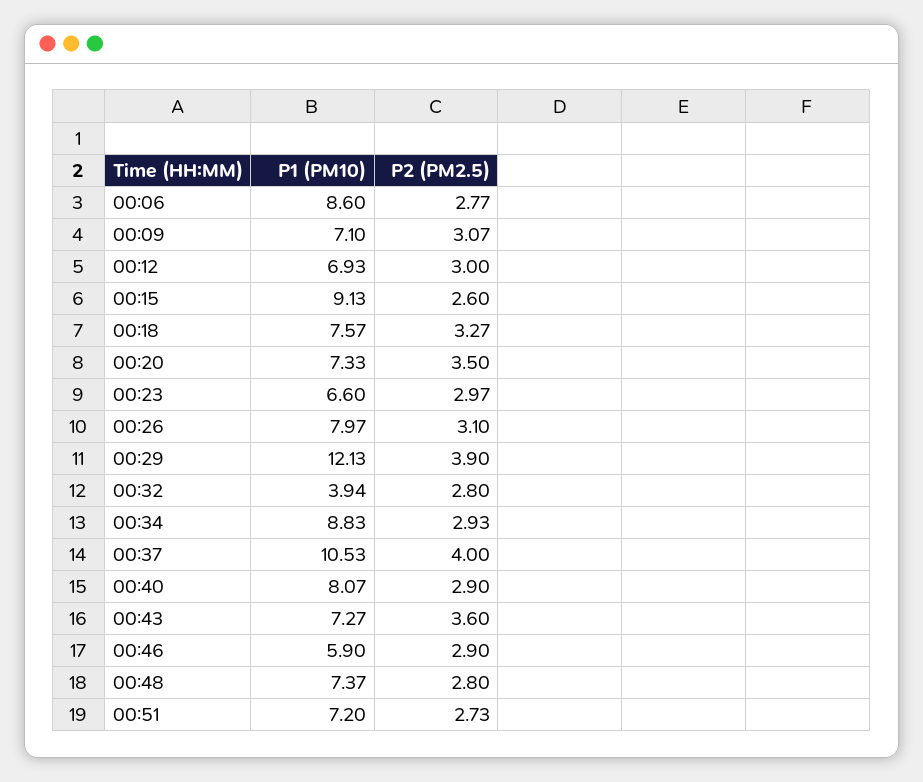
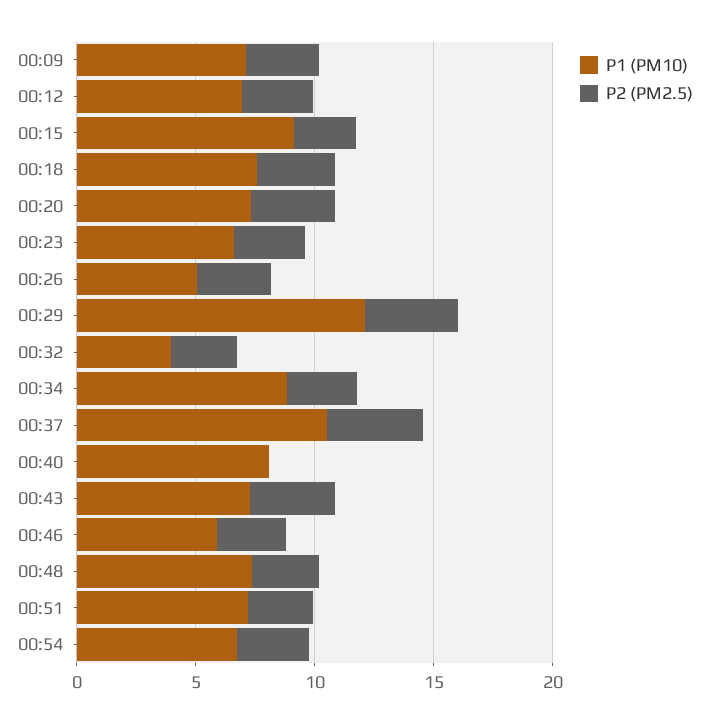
P1 (PM10), 00:06: 8.6 -> none
P2 (PM2.5), 00:06: 2.77 -> none
P1 (PM10), 00:26: 7.97 -> 5
P2 (PM2.5), 00:40: 2.9 -> 0
P1 (PM10), 00:54: none -> 7
P2 (PM2.5), 00:54: none -> 3

